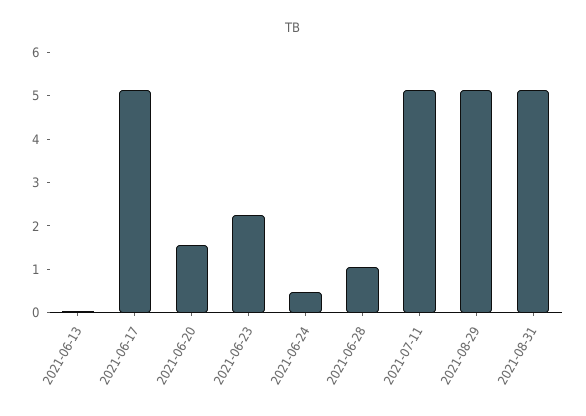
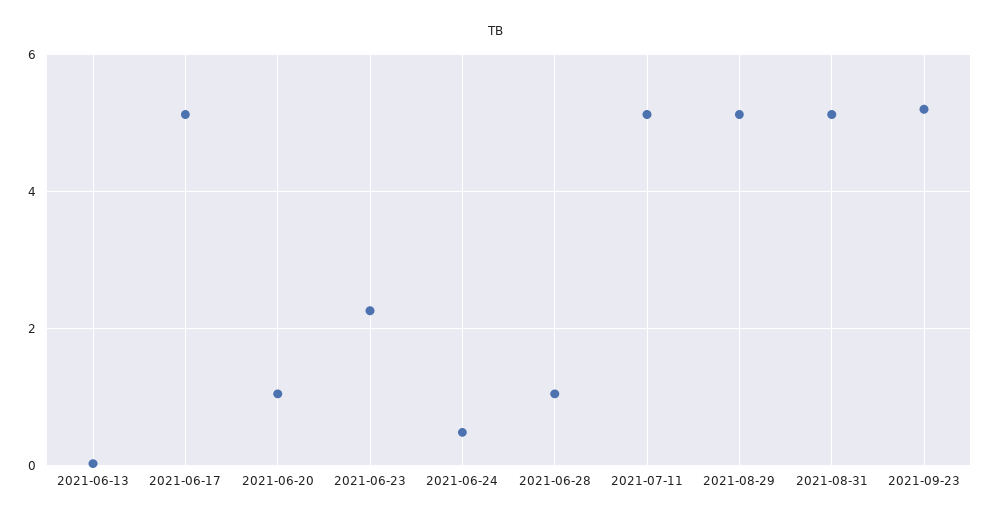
2021-06-20: 1.6 -> 1
2021-09-23: none -> 5.2

